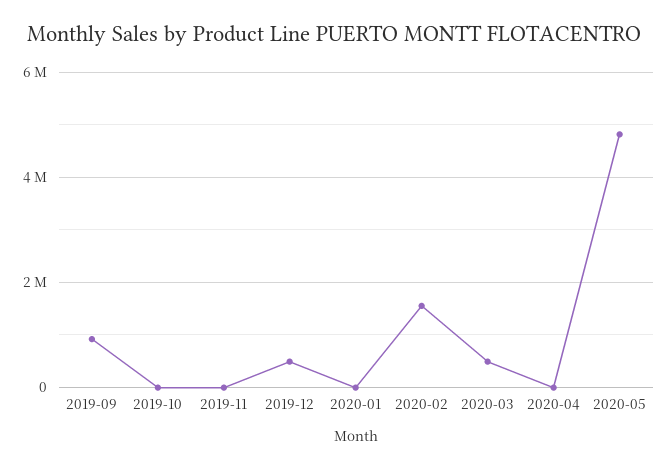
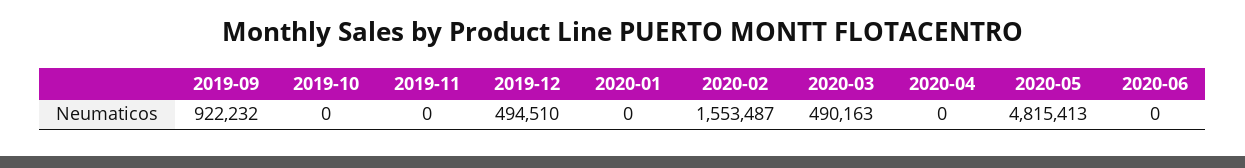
2020-06: none -> 0

